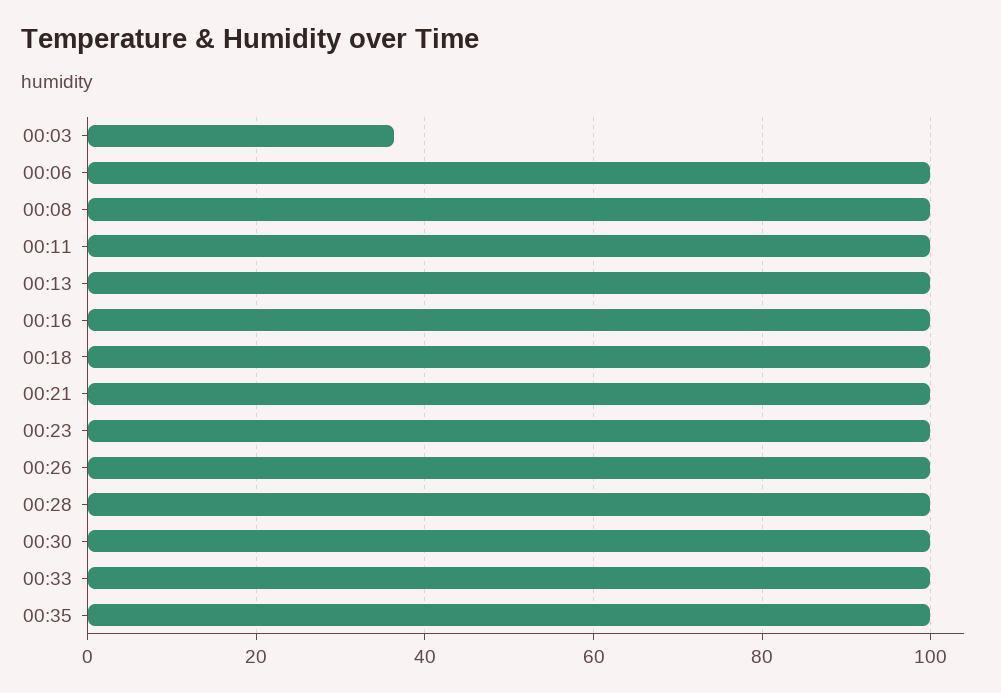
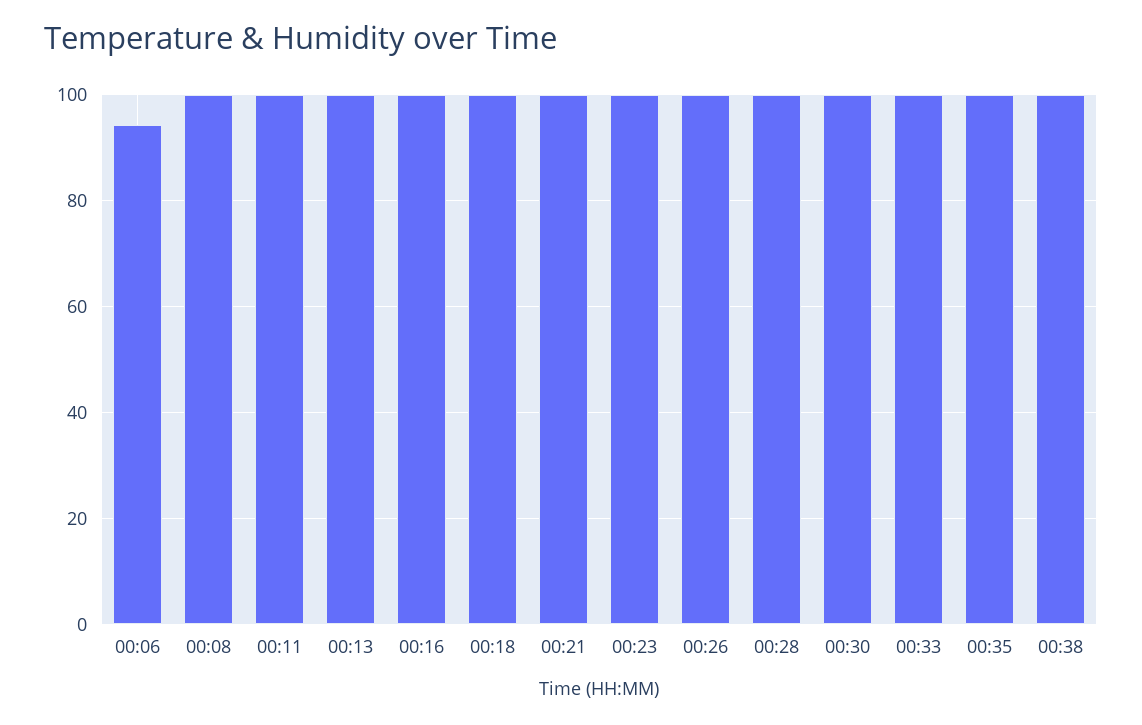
00:03: 36 -> none
00:06: 100 -> 94
00:38: none -> 100

